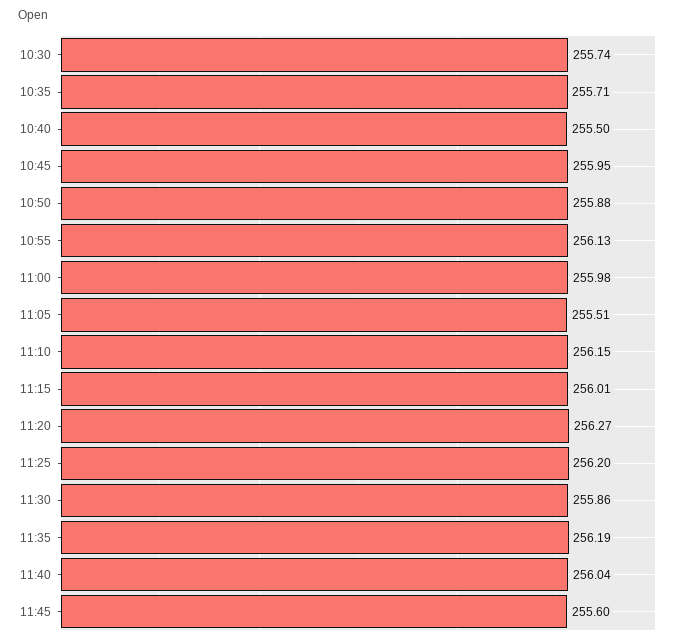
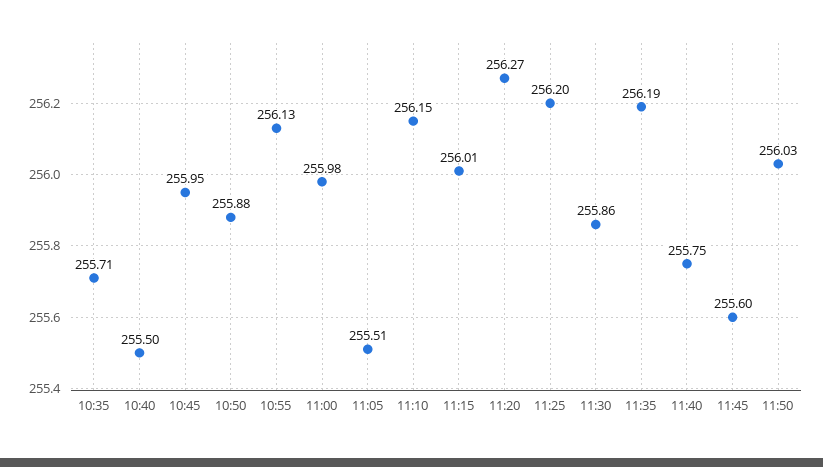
10:30: 255.74 -> none
11:40: 256.04 -> 255.75
11:50: none -> 256.03

